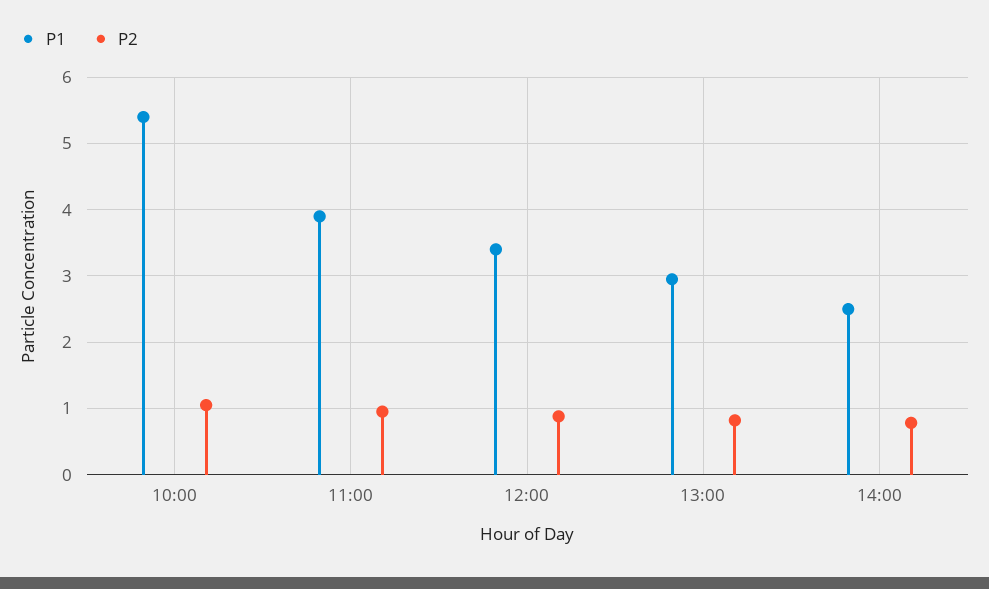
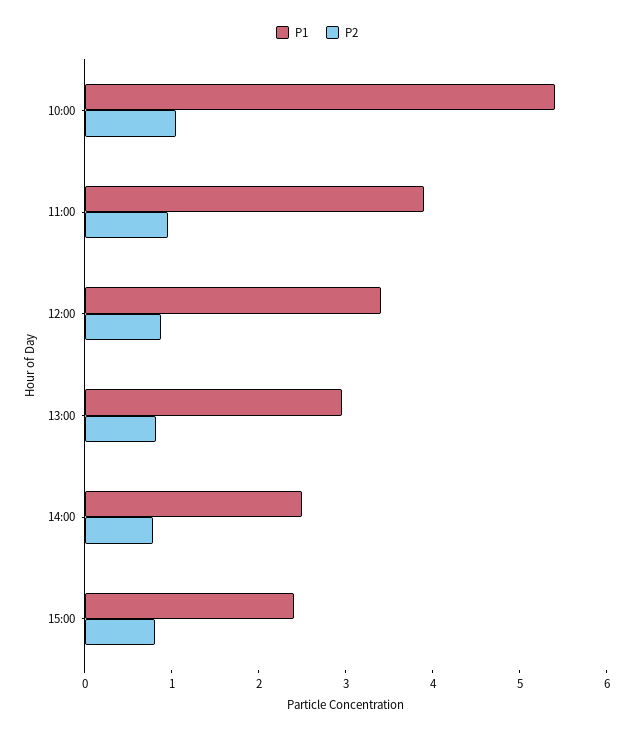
P1, 15:00: none -> 2.4
P2, 15:00: none -> 0.8

